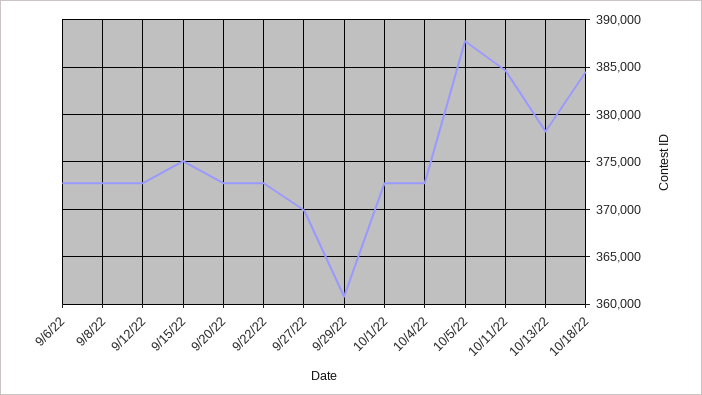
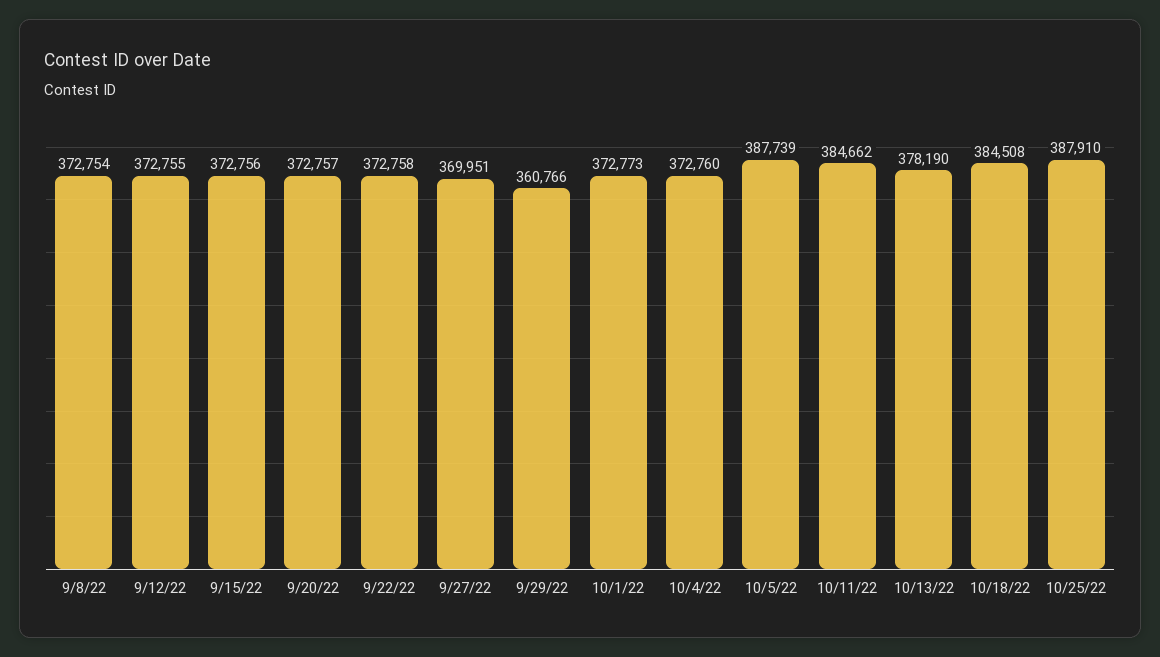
9/6/22: 373000 -> none
9/15/22: 375000 -> 372756
10/25/22: none -> 387910

